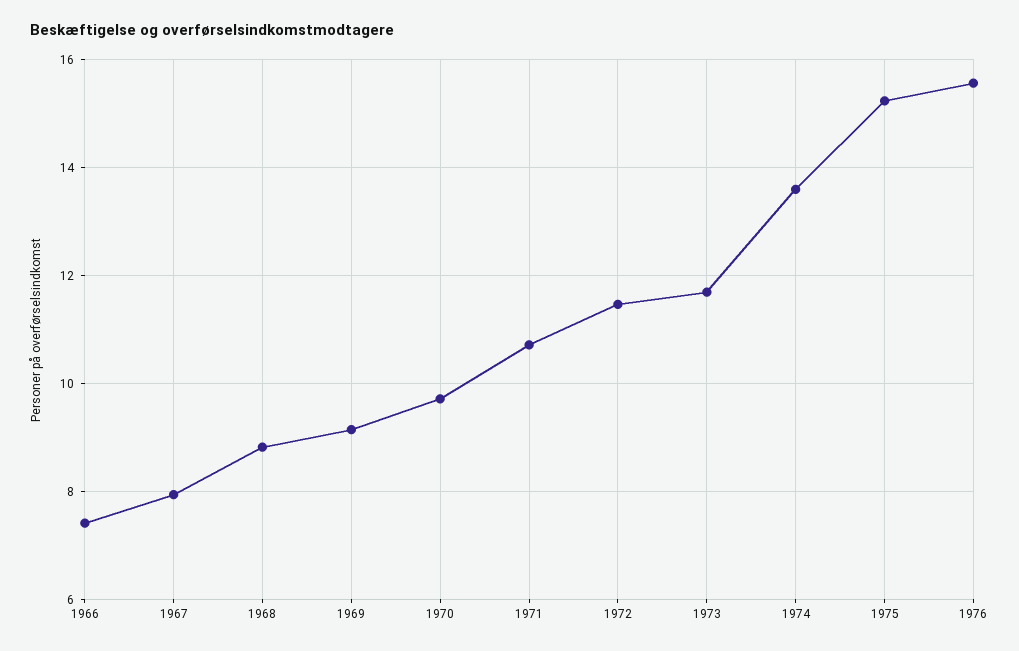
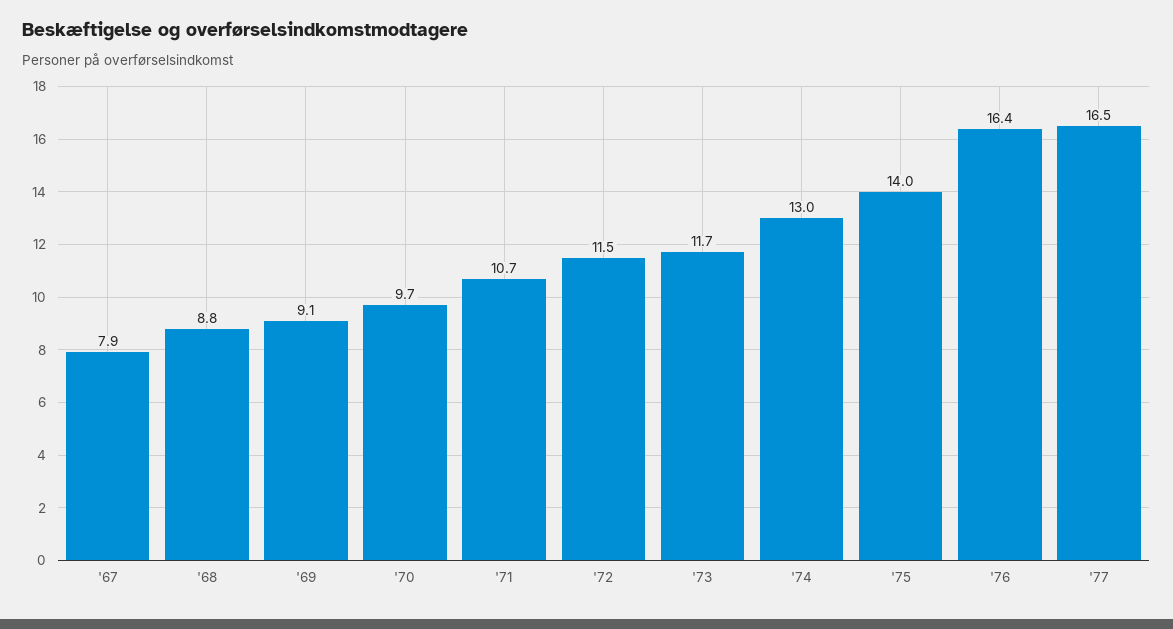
1966: 7.4 -> none
1974: 13.6 -> 13
1975: 15.2 -> 14
1976: 15.6 -> 16.4
'77: none -> 16.5

